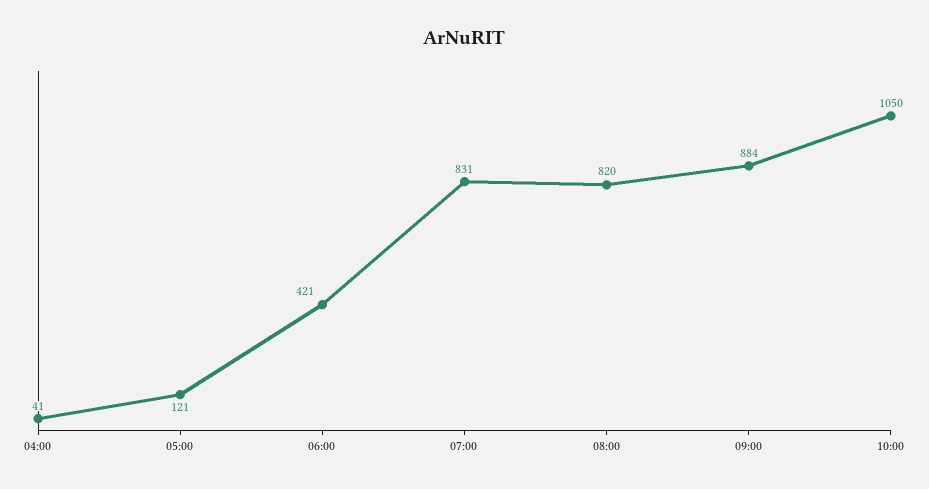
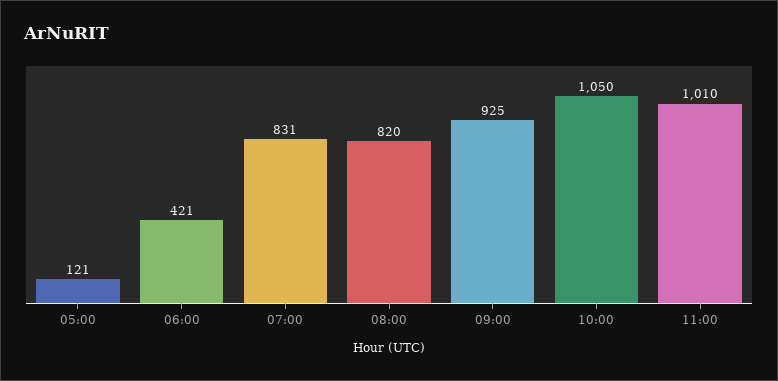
04:00: 41 -> none
09:00: 884 -> 925
11:00: none -> 1010

